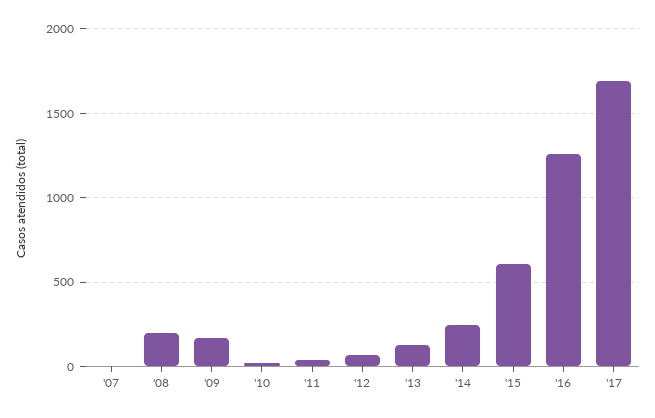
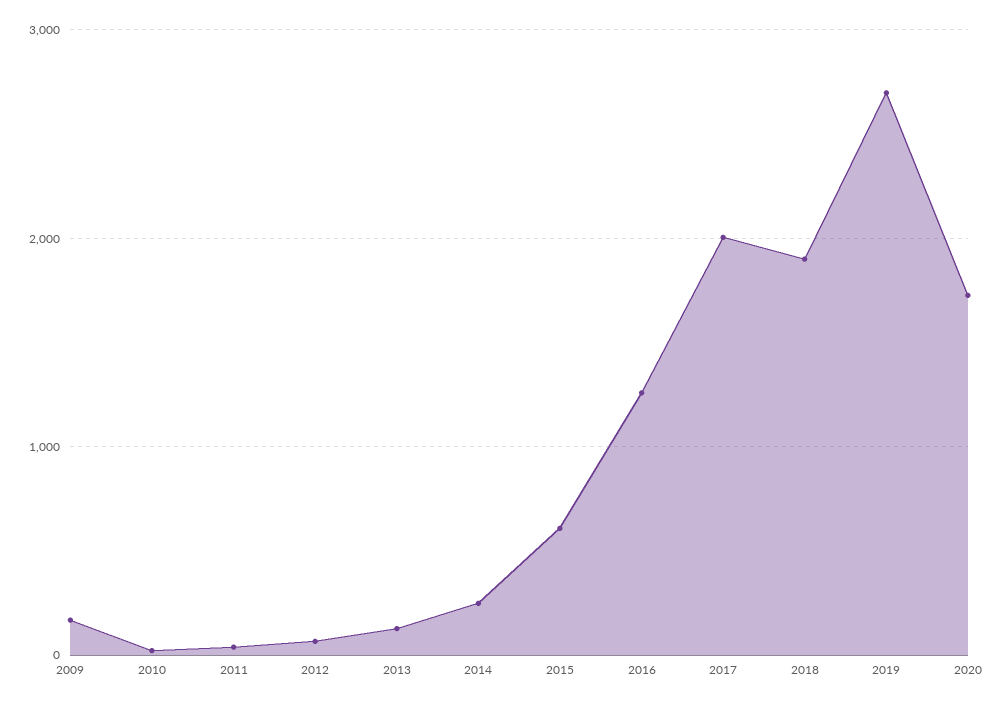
'07: 0 -> none
'08: 200 -> none
'17: 1700 -> 2000
2018: none -> 1900
2019: none -> 2700
2020: none -> 1700

